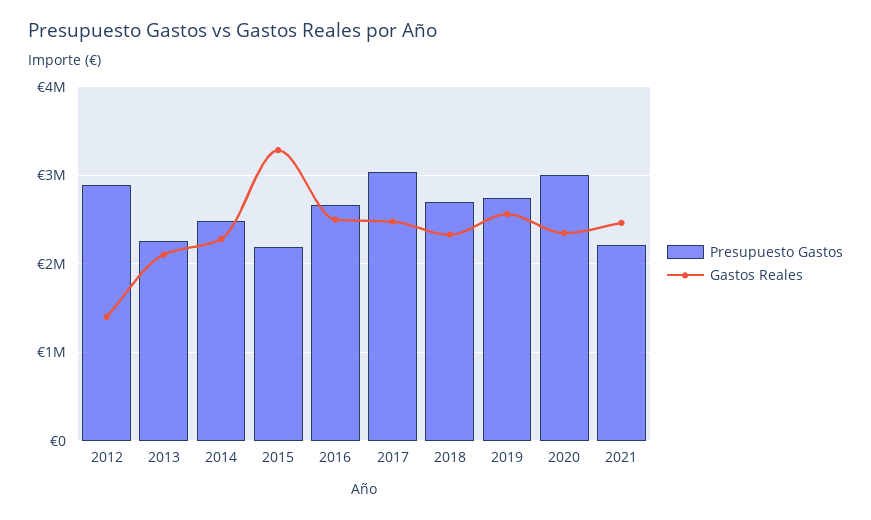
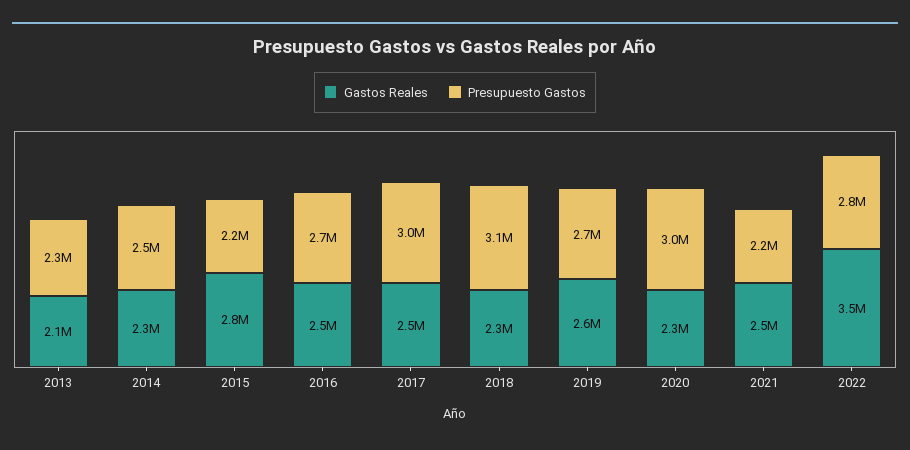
Presupuesto Gastos, 2012: 2900000 -> none
Gastos Reales, 2012: 1400000 -> none
Gastos Reales, 2015: 3300000 -> 2800000
Presupuesto Gastos, 2018: 2700000 -> 3100000
Gastos Reales, 2022: none -> 3500000
Presupuesto Gastos, 2022: none -> 2800000

